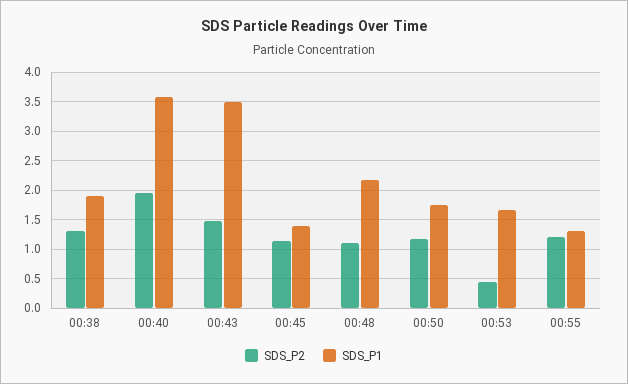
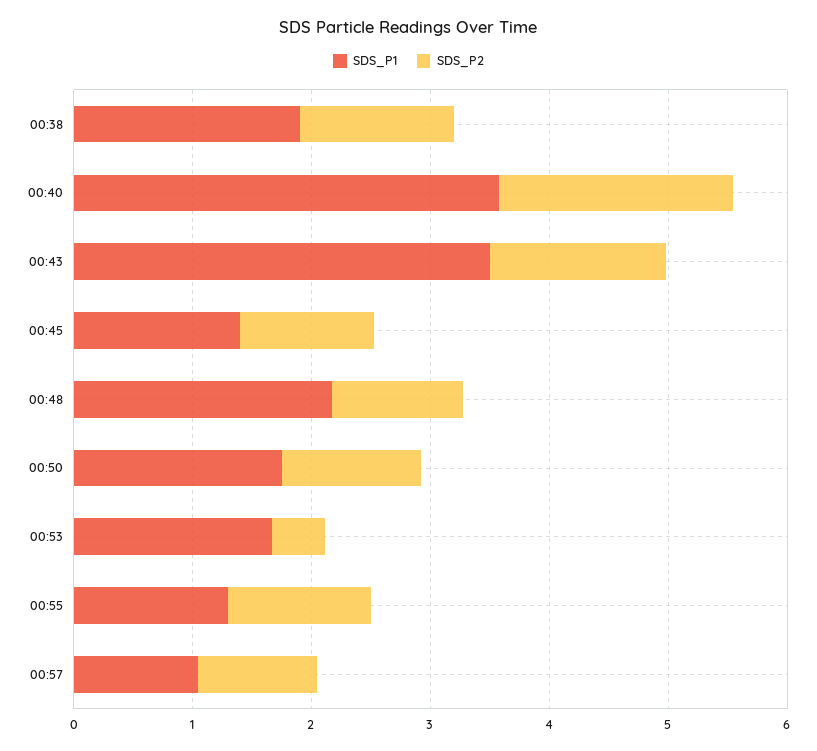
SDS_P1, 00:57: none -> 1
SDS_P2, 00:57: none -> 1

